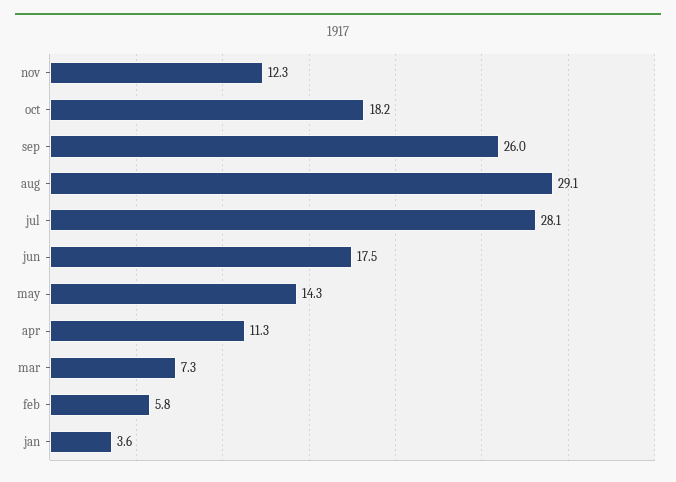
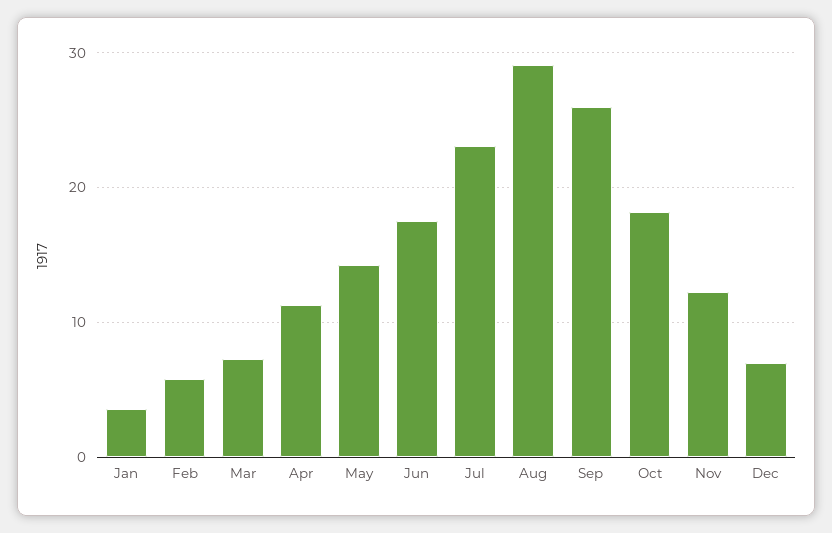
jul: 28.1 -> 23
Dec: none -> 7

